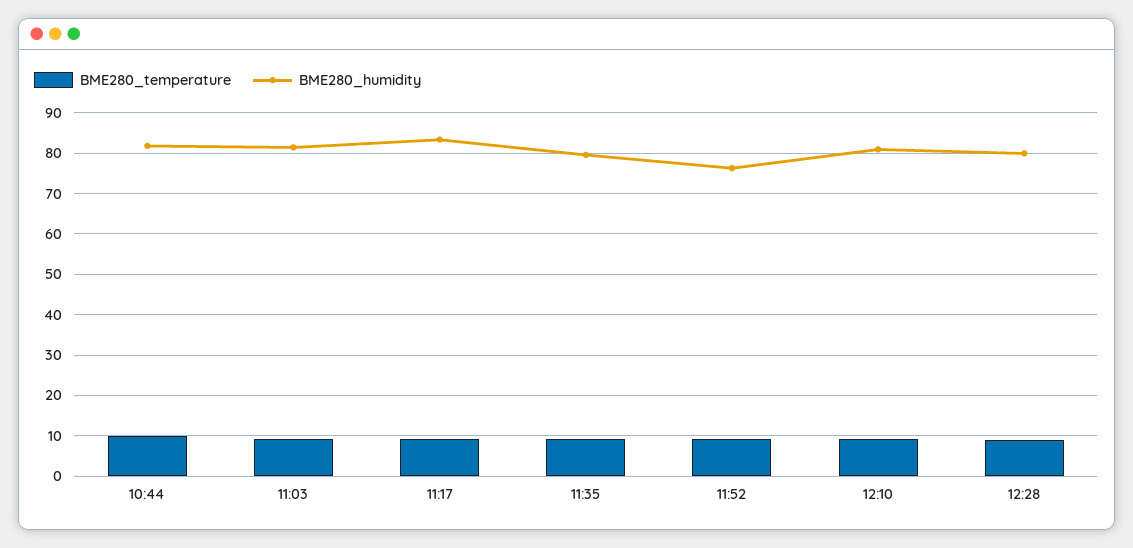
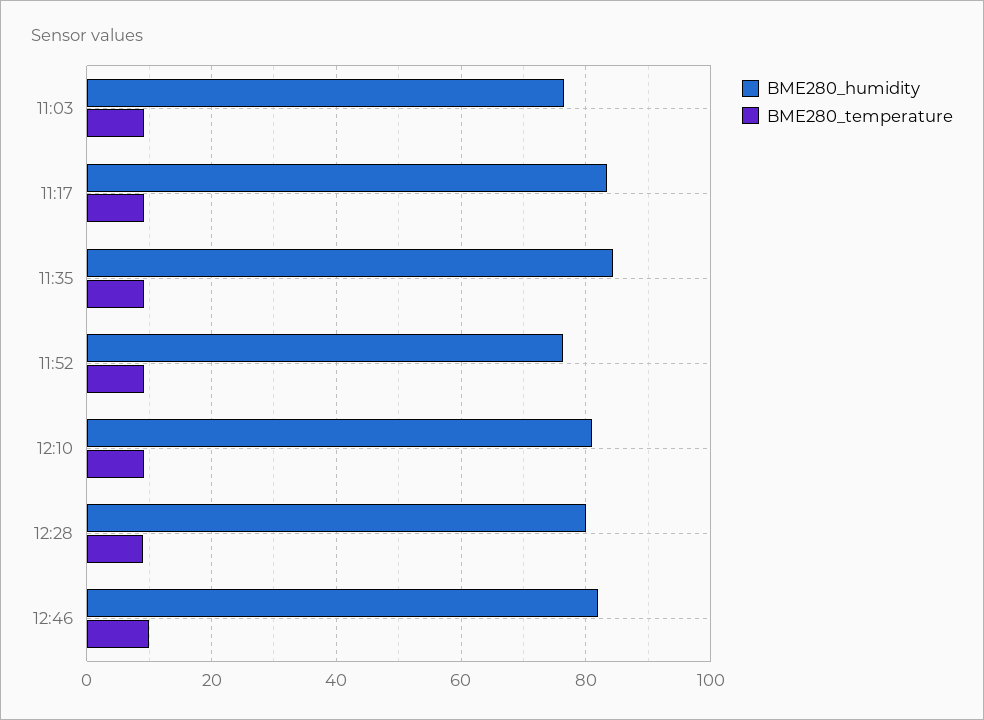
BME280_temperature, 10:44: 10 -> none
BME280_humidity, 10:44: 82 -> none
BME280_humidity, 11:03: 82 -> 76
BME280_humidity, 11:35: 80 -> 84
BME280_humidity, 12:46: none -> 82
BME280_temperature, 12:46: none -> 10

